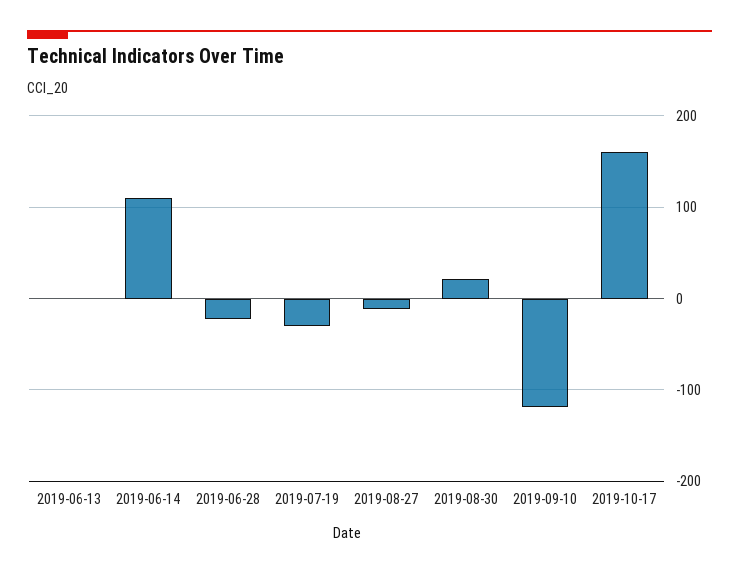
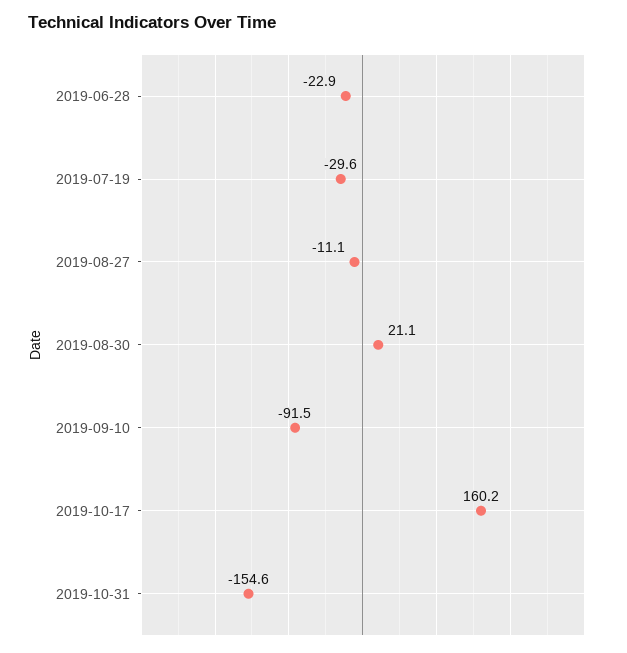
2019-06-13: 0 -> none
2019-06-14: 110 -> none
2019-09-10: -120 -> -91.5
2019-10-31: none -> -154.6

